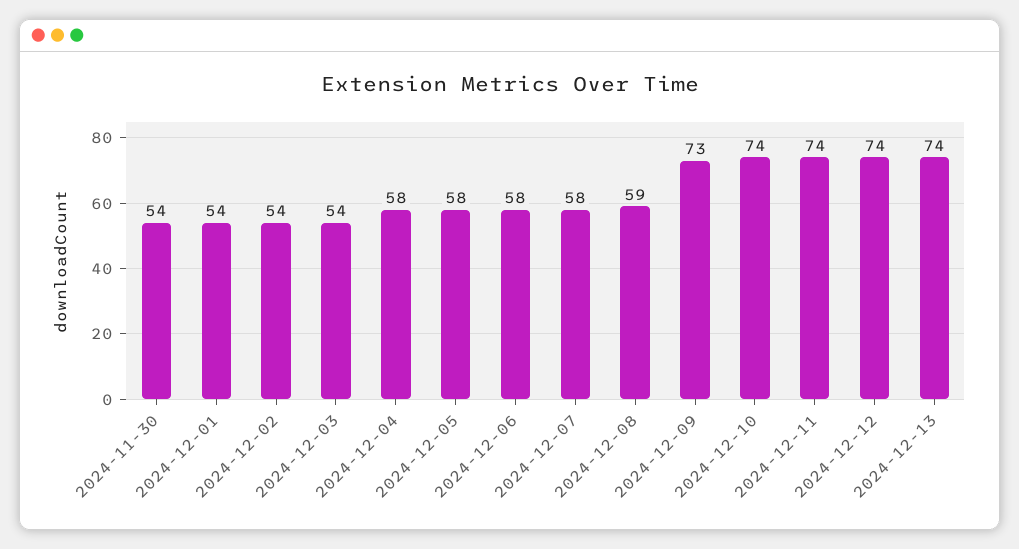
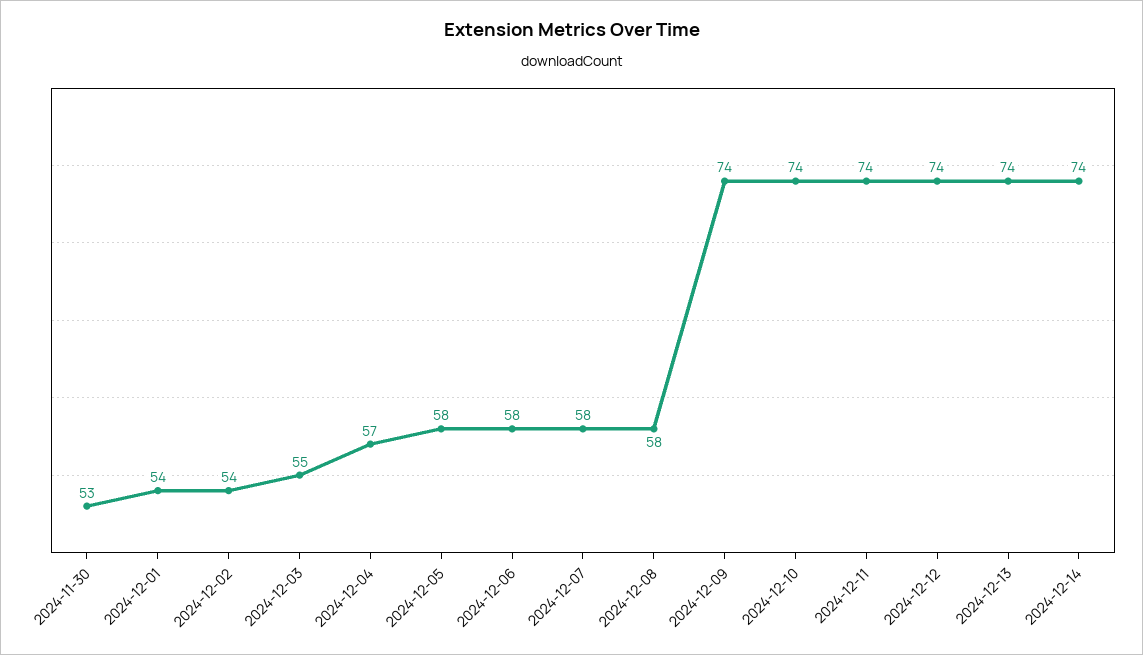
2024-11-30: 54 -> 53
2024-12-03: 54 -> 55
2024-12-04: 58 -> 57
2024-12-08: 59 -> 58
2024-12-09: 73 -> 74
2024-12-14: none -> 74

